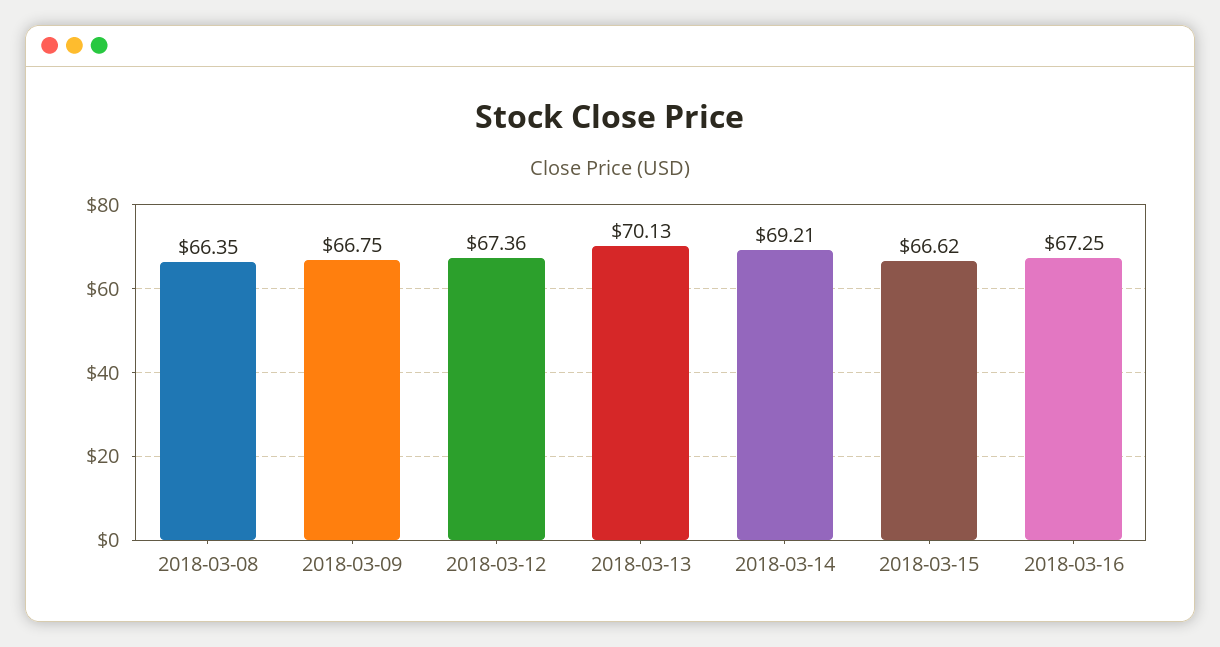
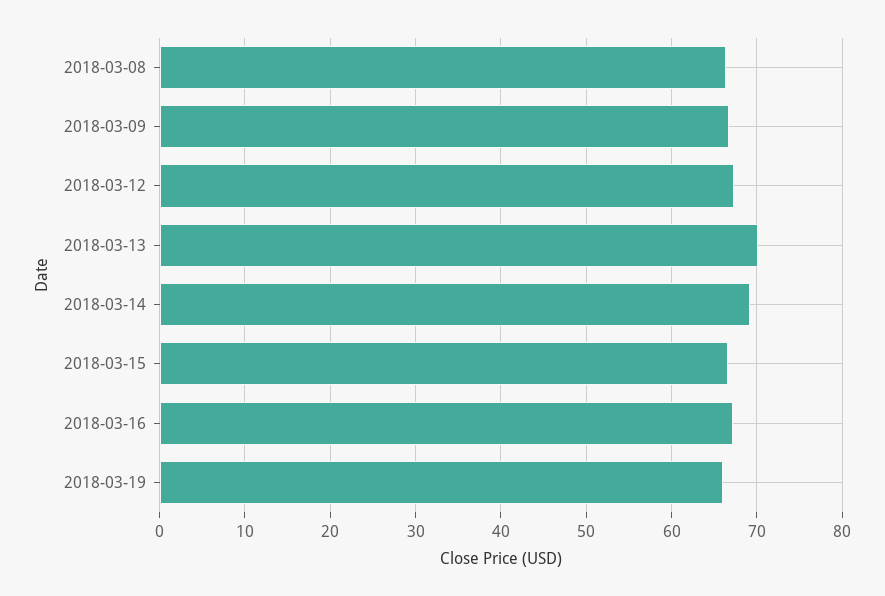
2018-03-19: none -> 66

